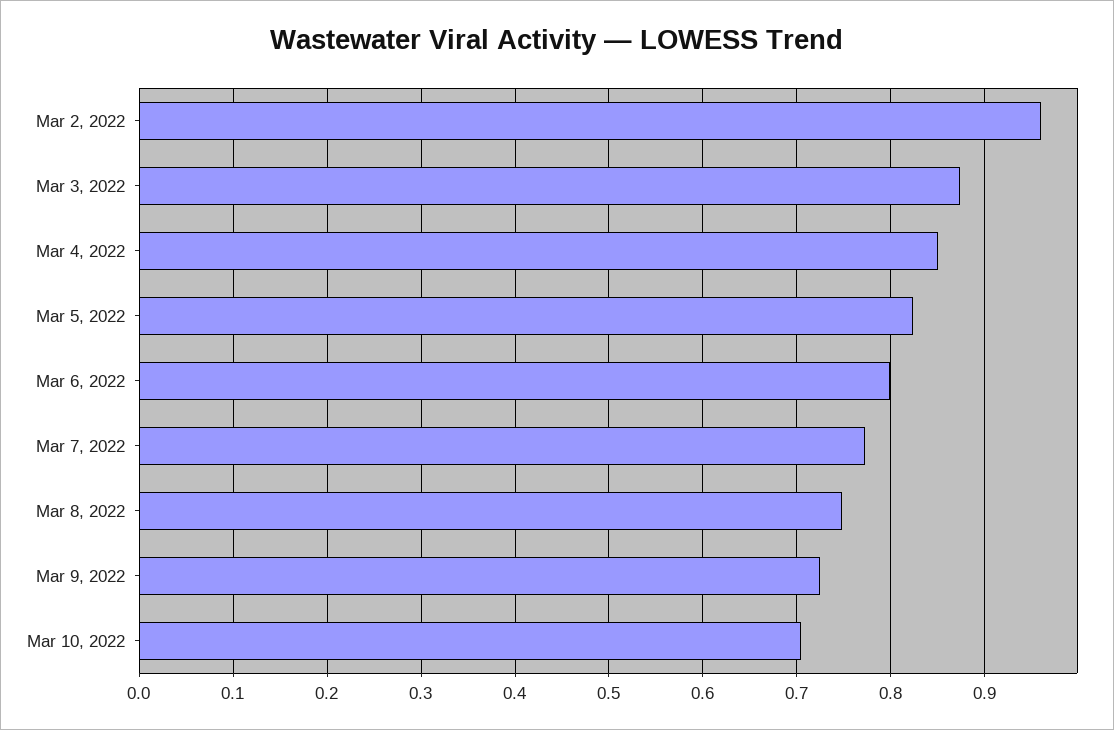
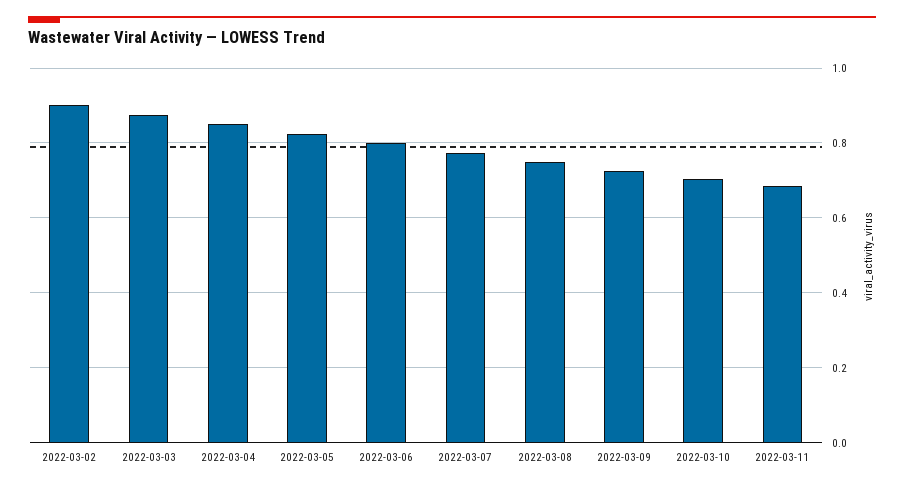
Mar 2, 2022: 0.96 -> 0.9
2022-03-11: none -> 0.68

